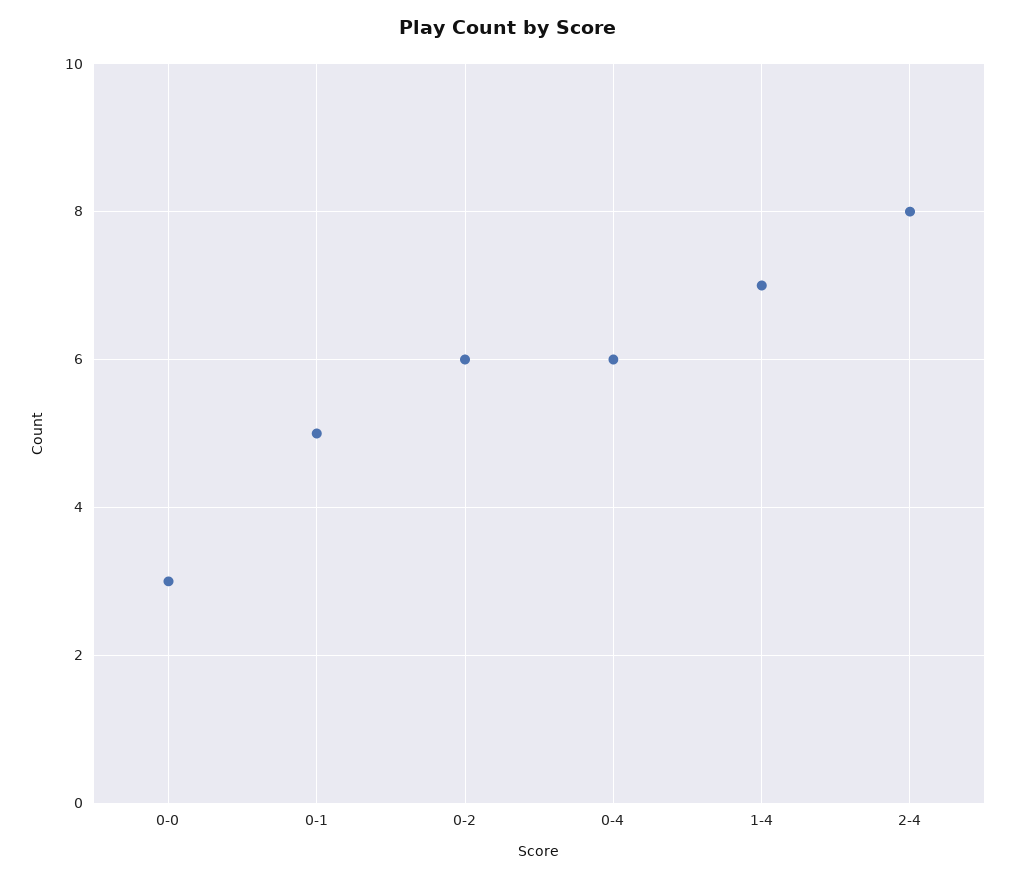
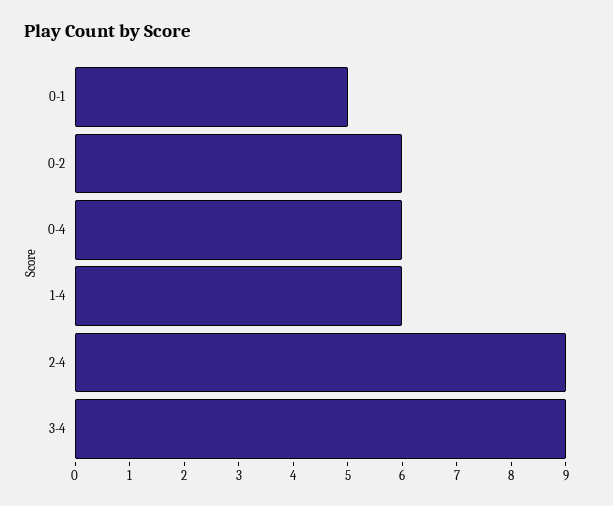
0-0: 3 -> none
1-4: 7 -> 6
2-4: 8 -> 9
3-4: none -> 9

